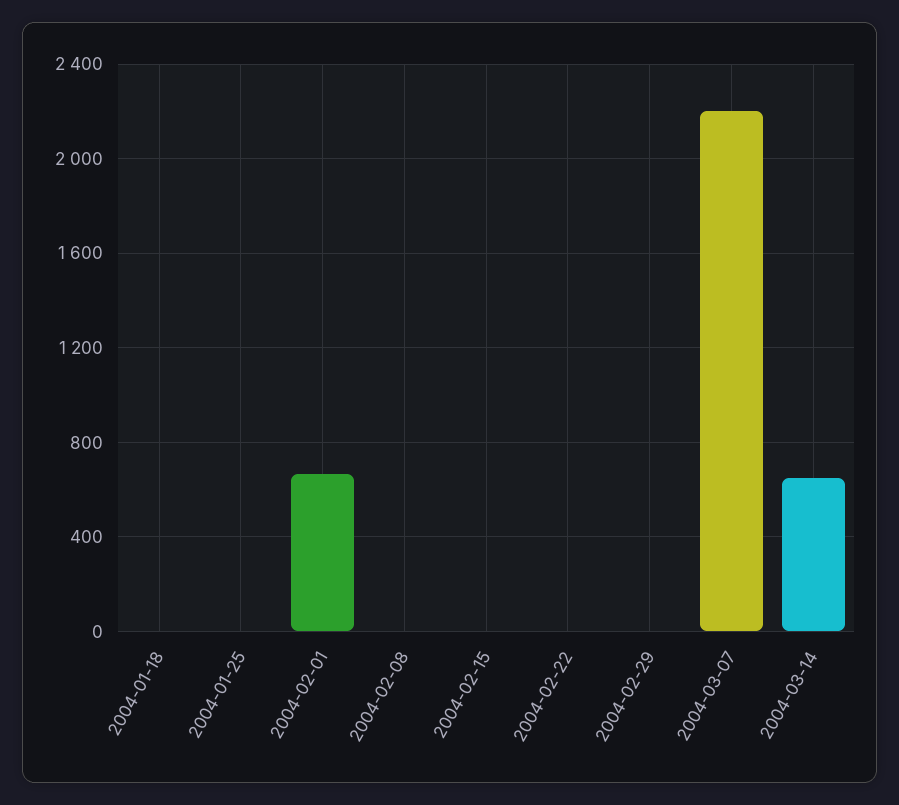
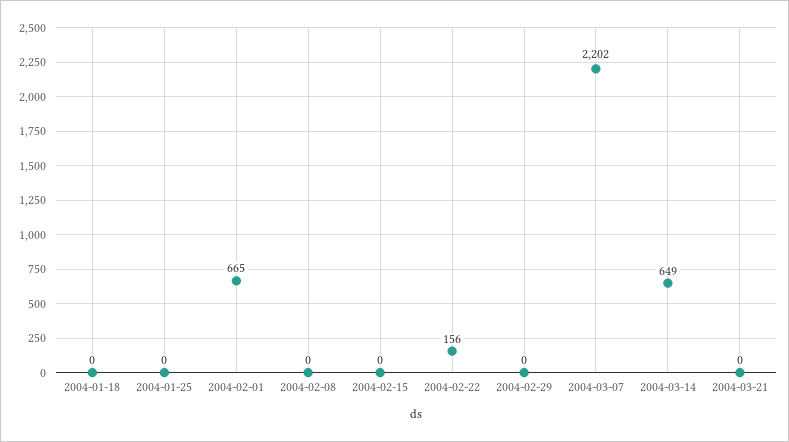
2004-02-22: 0 -> 156
2004-03-21: none -> 0

